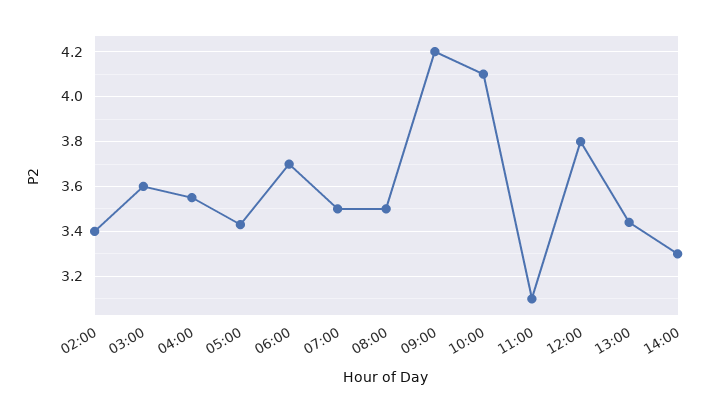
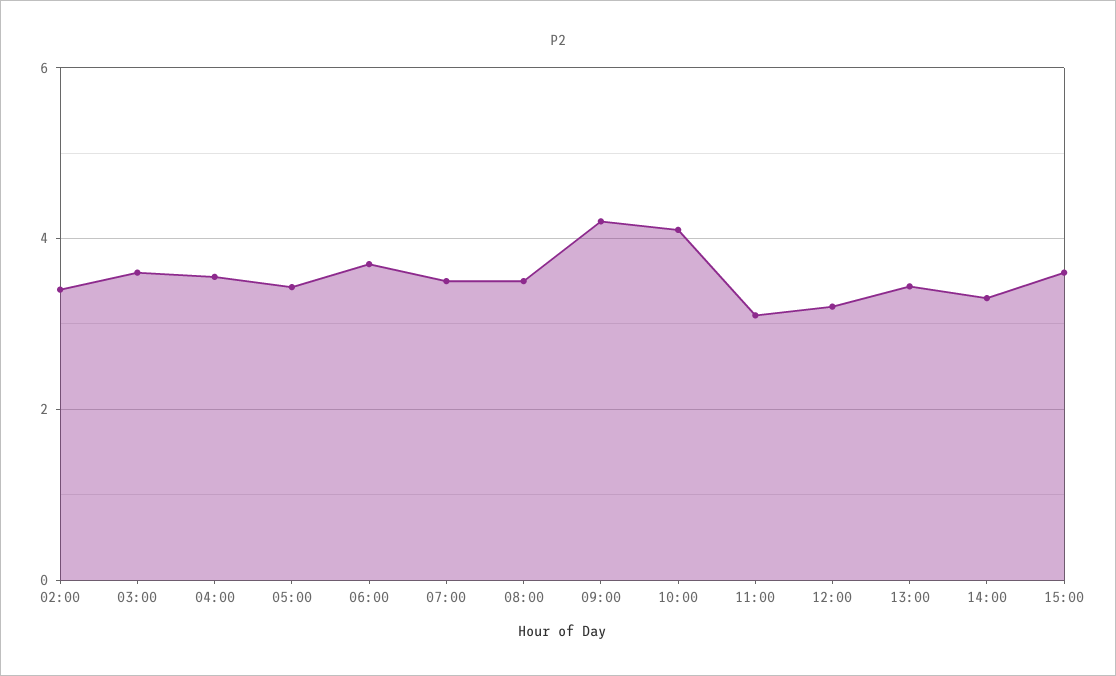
12:00: 3.8 -> 3.2
15:00: none -> 3.6

